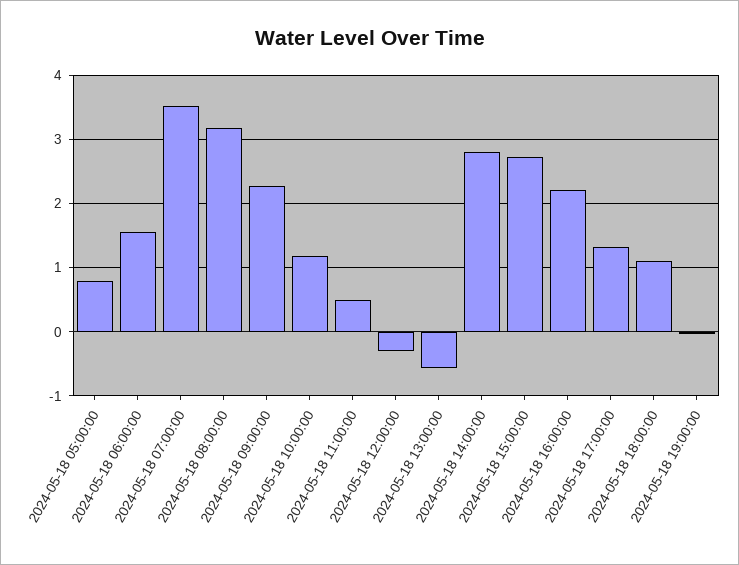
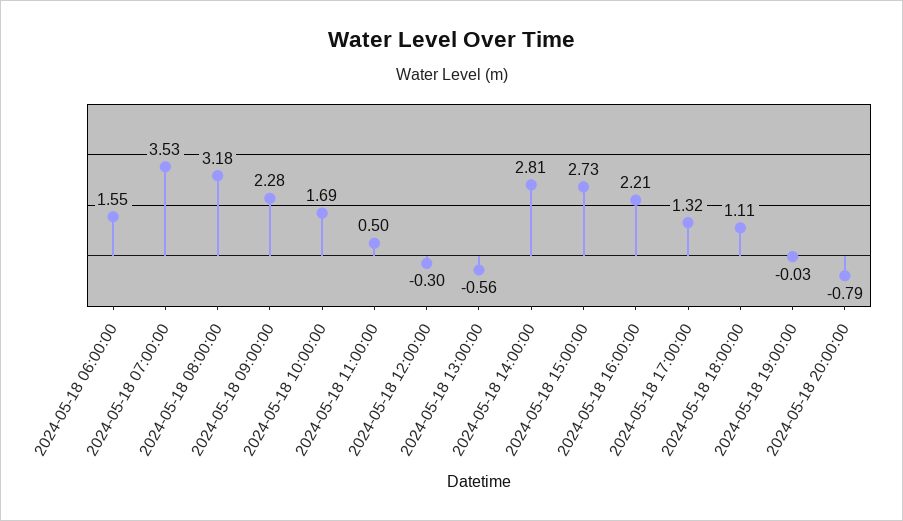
2024-05-18 05:00:00: 0.8 -> none
2024-05-18 10:00:00: 1.2 -> 1.69
2024-05-18 20:00:00: none -> -0.79

